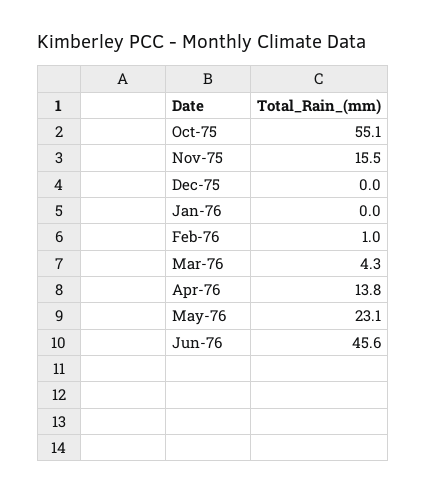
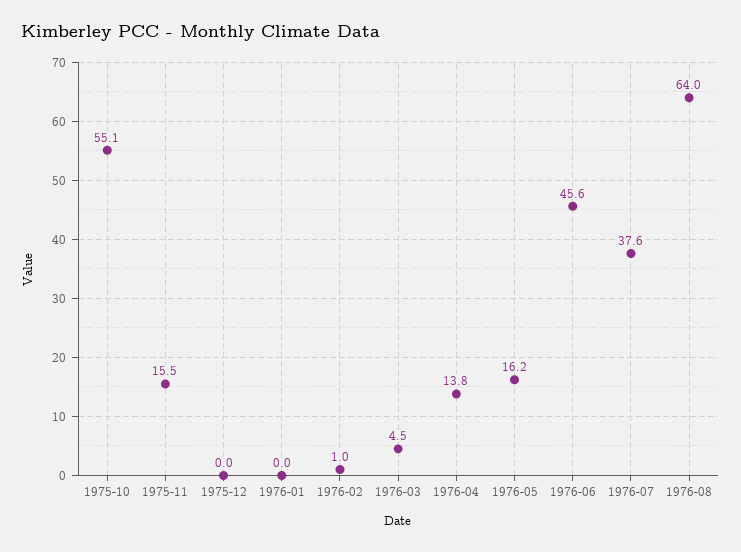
Mar-76: 4.3 -> 4.5
May-76: 23.1 -> 16.2
1976-07: none -> 37.6
1976-08: none -> 64

